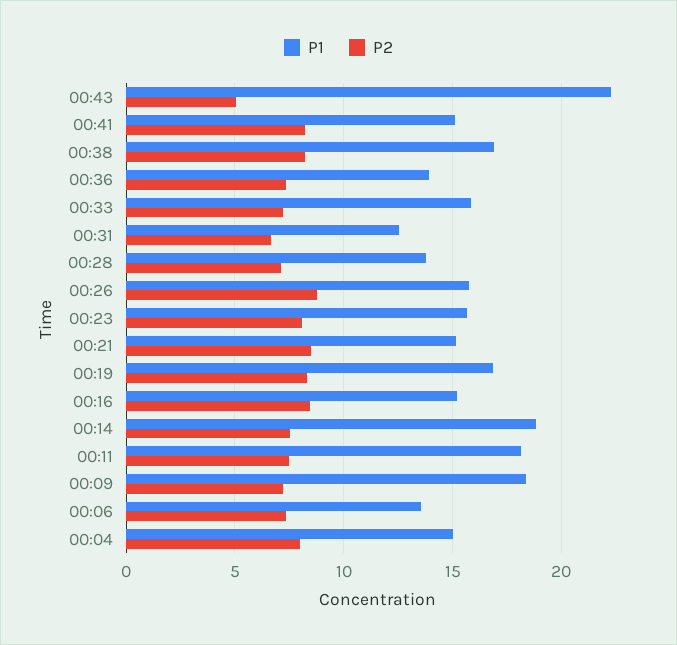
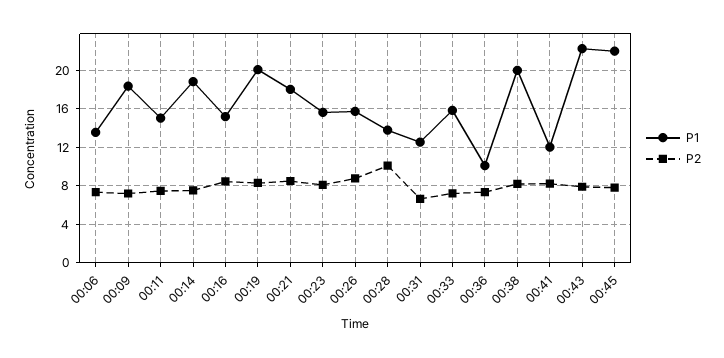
P2, 00:43: 5 -> 8
P1, 00:41: 15 -> 12
P1, 00:38: 17 -> 20
P1, 00:36: 14 -> 10
P2, 00:28: 7 -> 10
P1, 00:21: 15 -> 18
P1, 00:19: 17 -> 20
P1, 00:11: 18 -> 15
P1, 00:04: 15 -> none
P2, 00:04: 8 -> none
P1, 00:45: none -> 22
P2, 00:45: none -> 8

